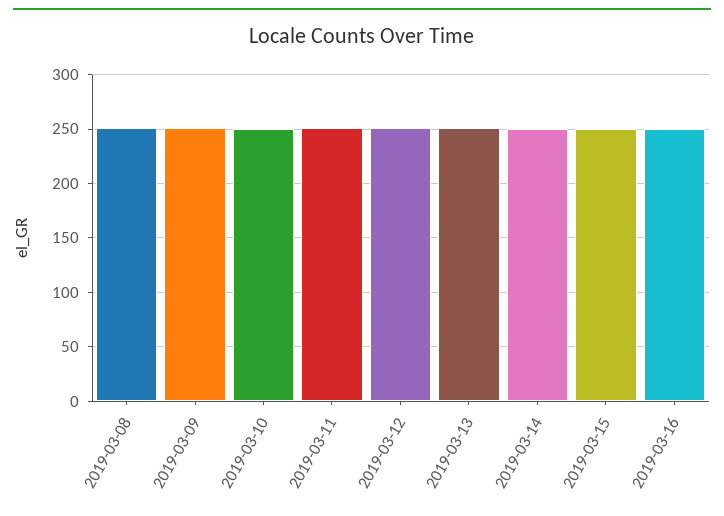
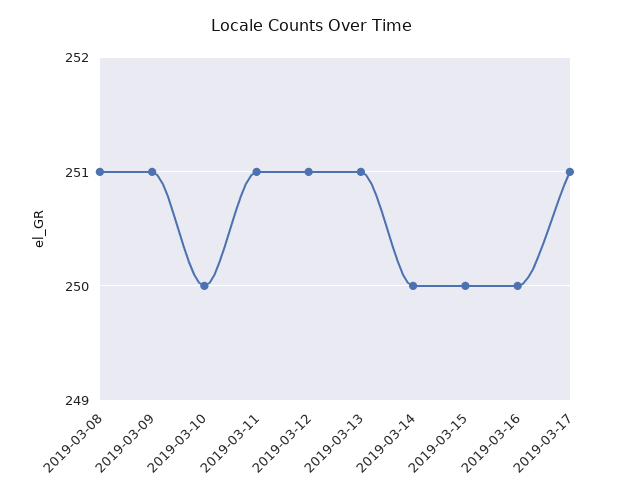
2019-03-17: none -> 251

